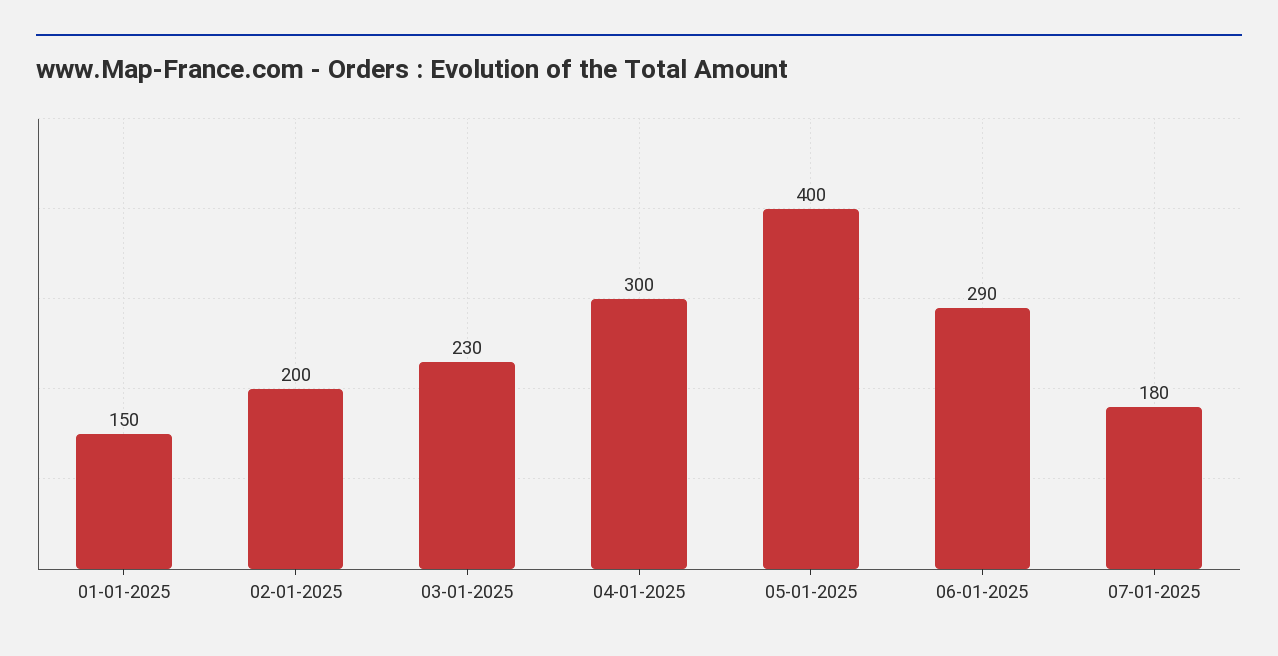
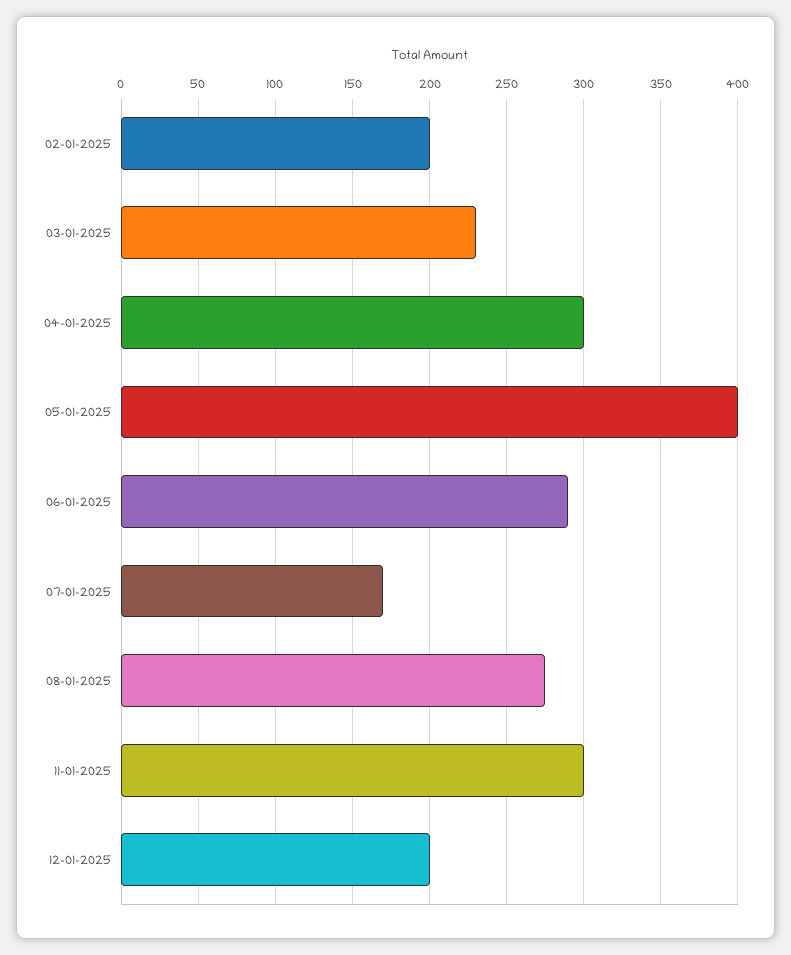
01-01-2025: 150 -> none
07-01-2025: 180 -> 170
08-01-2025: none -> 275
11-01-2025: none -> 300
12-01-2025: none -> 200

